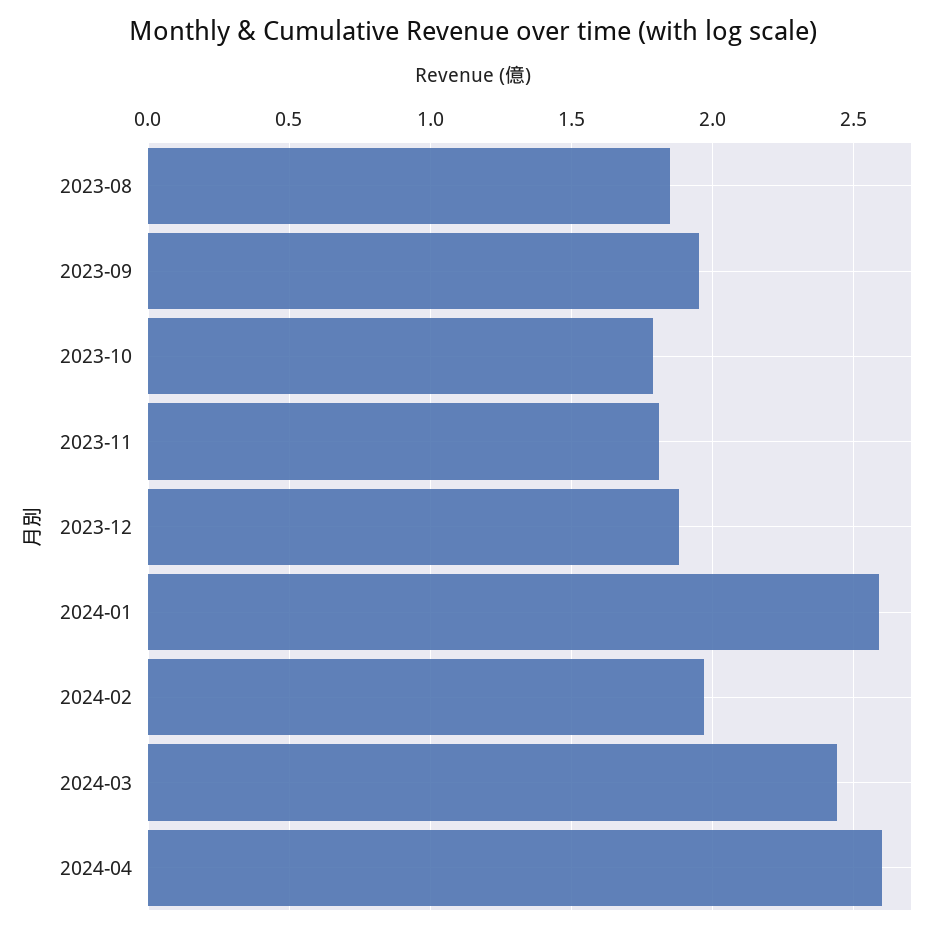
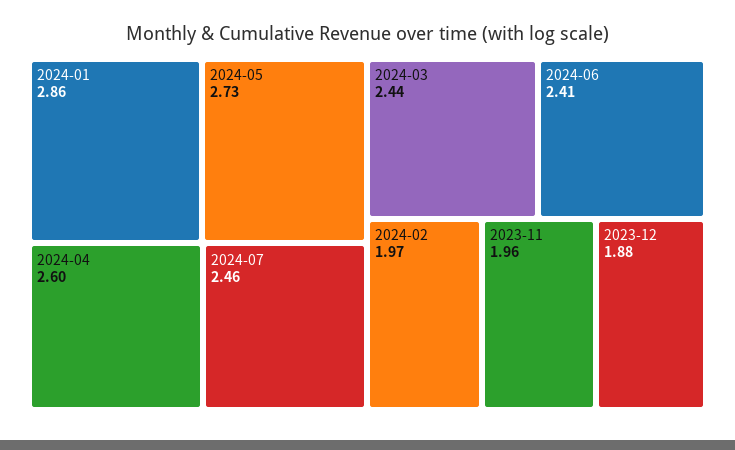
2023-08: 1.85 -> none
2023-09: 1.95 -> none
2023-10: 1.8 -> none
2023-11: 1.8 -> 1.96
2024-01: 2.6 -> 2.86
2024-05: none -> 2.73
2024-07: none -> 2.46
2024-06: none -> 2.41

